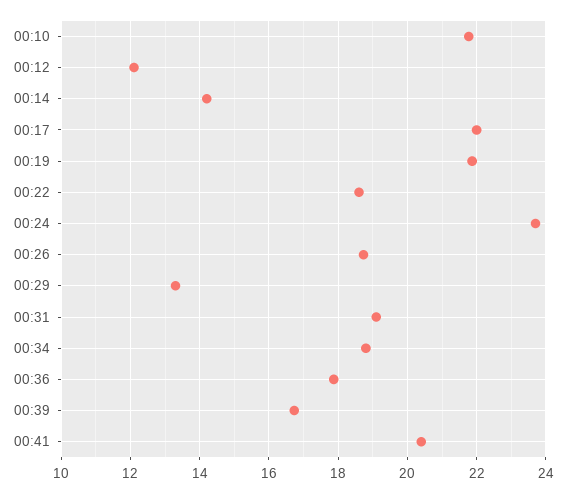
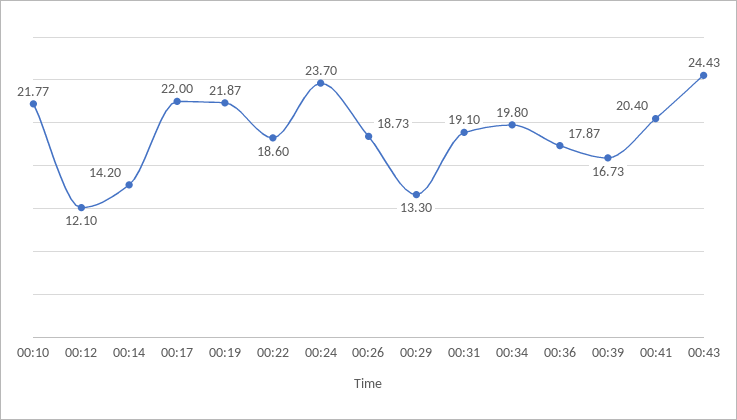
00:34: 18.8 -> 19.8
00:43: none -> 24.43

